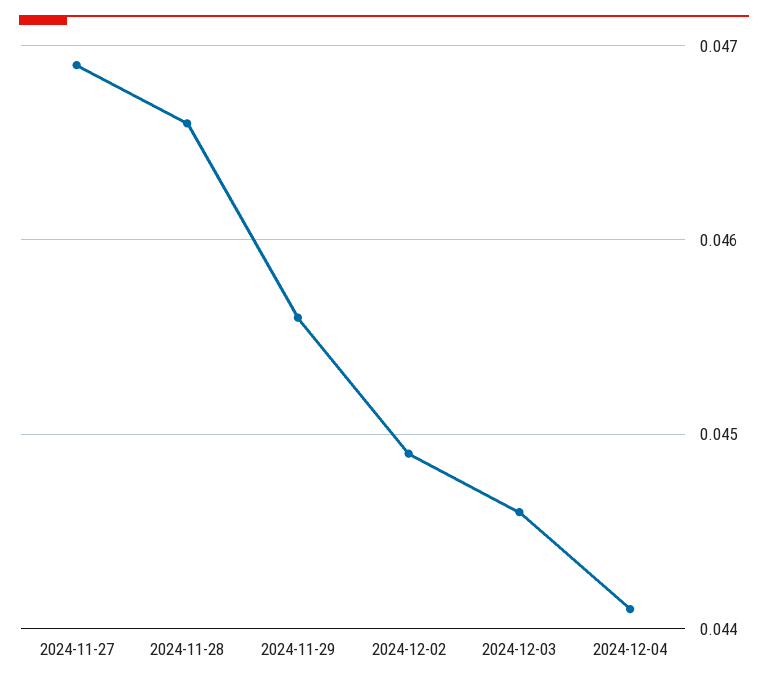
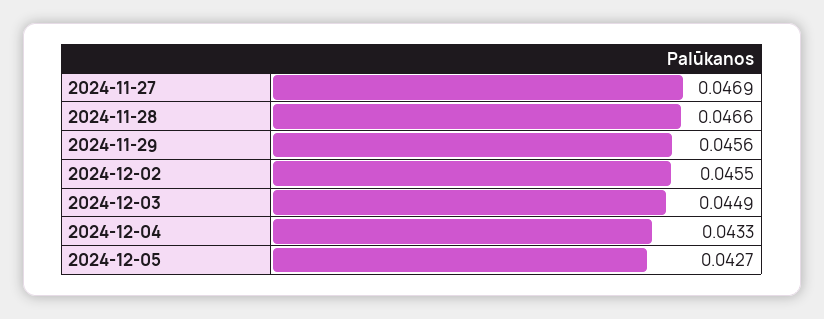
2024-12-02: 0.0449 -> 0.0455
2024-12-03: 0.0446 -> 0.0449
2024-12-04: 0.0441 -> 0.0433
2024-12-05: none -> 0.0427

